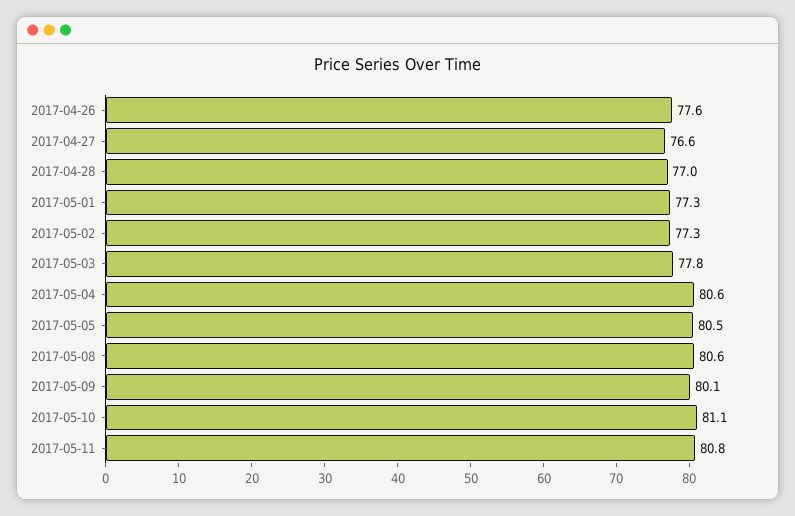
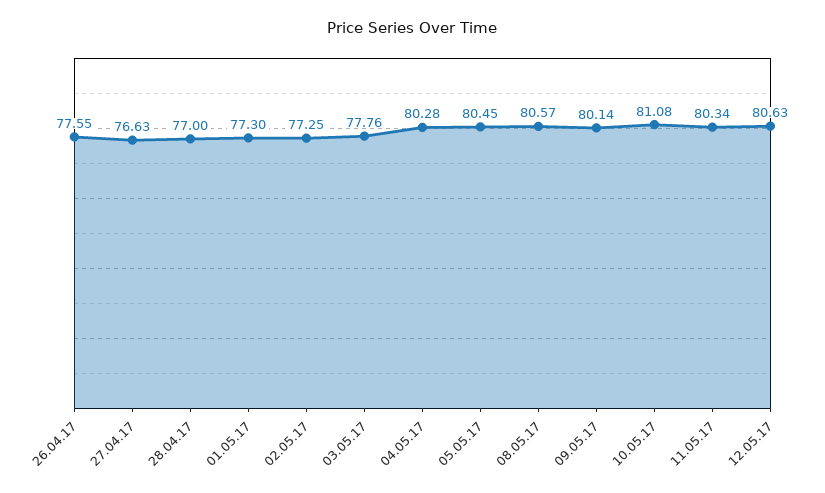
2017-05-04: 80.6 -> 80.28
2017-05-11: 80.8 -> 80.34
12.05.17: none -> 80.63

